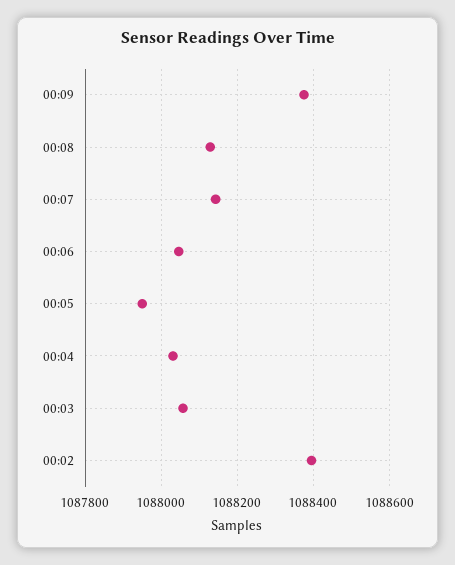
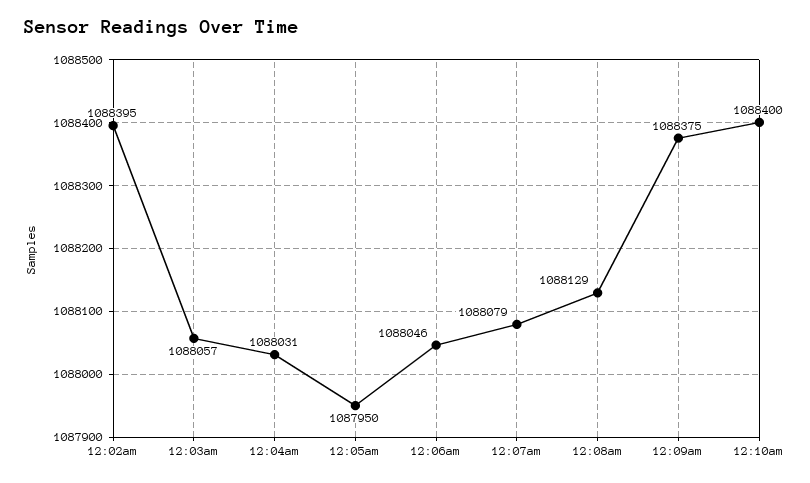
00:07: 1088140 -> 1088079
12:10am: none -> 1088400

